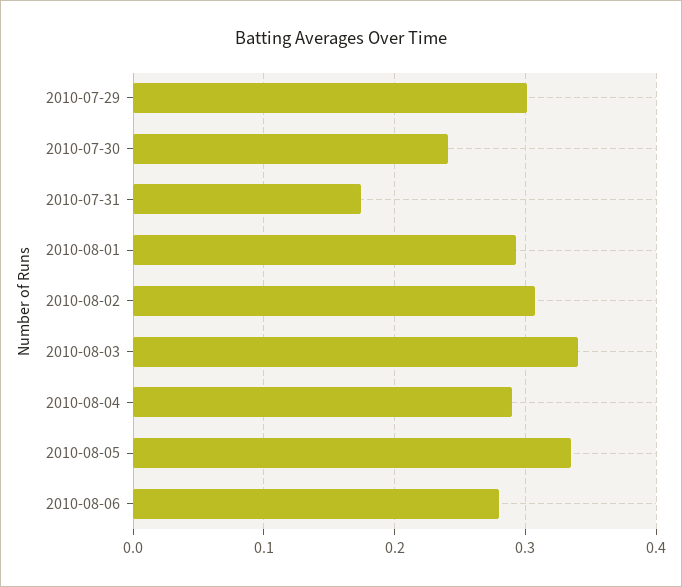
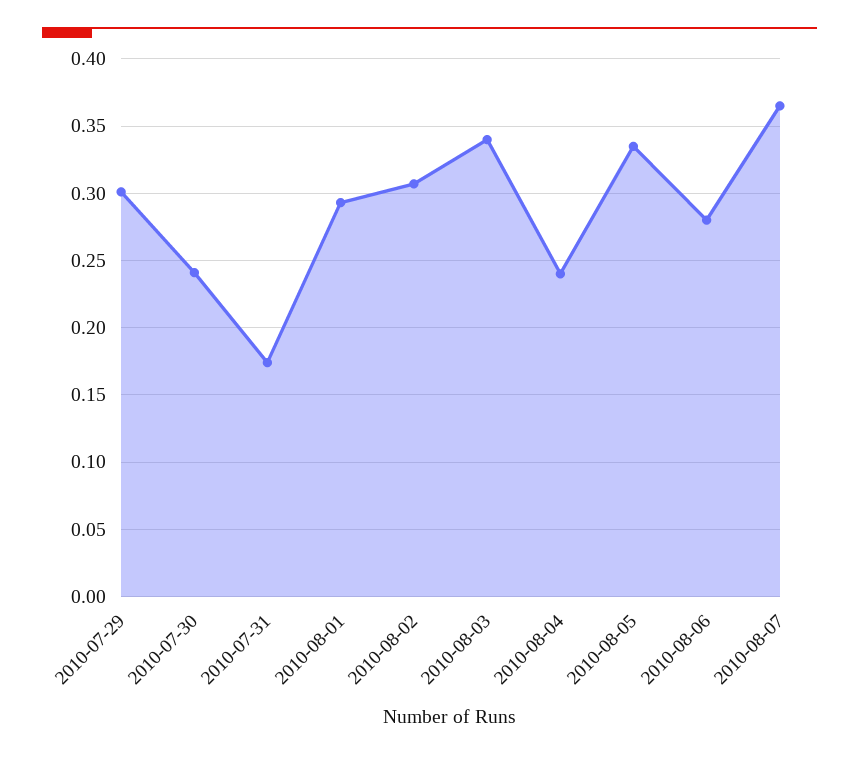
2010-08-04: 0.29 -> 0.24
2010-08-07: none -> 0.365

